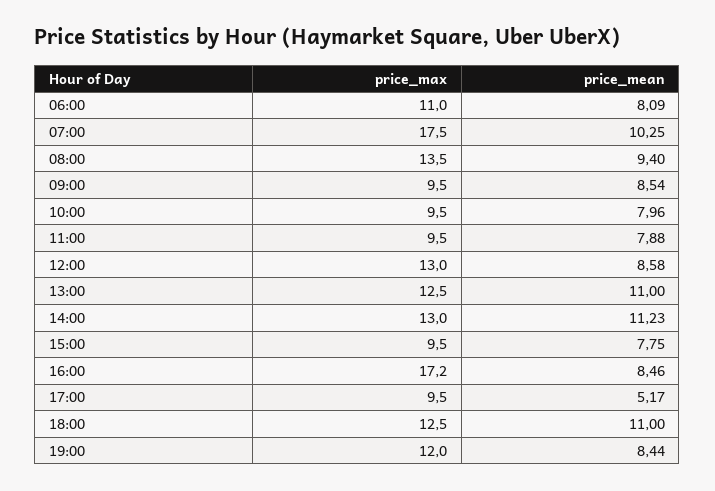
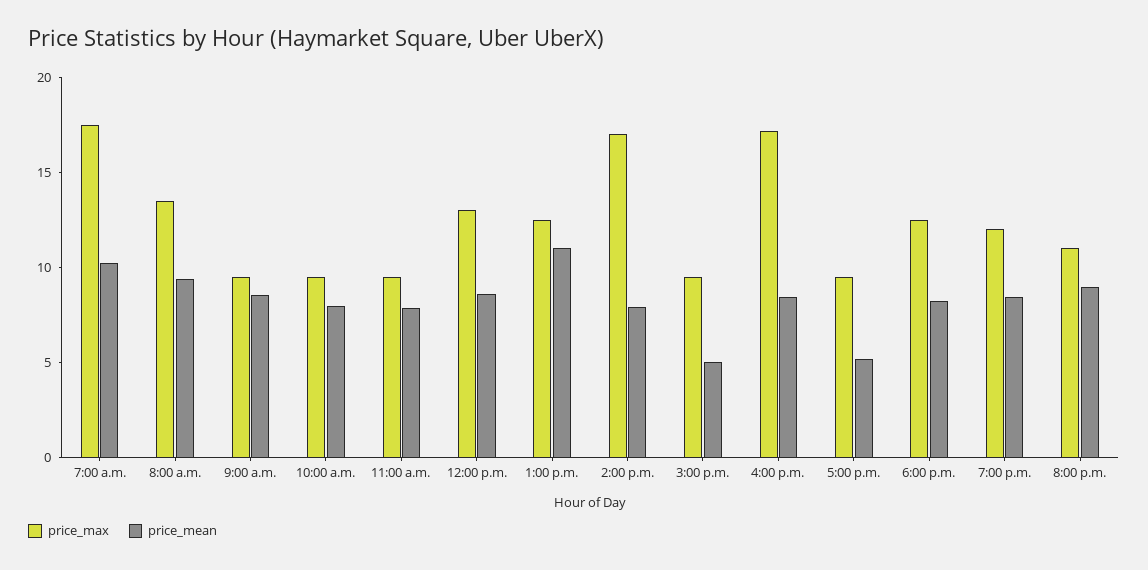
price_max, 06:00: 11 -> none
price_mean, 06:00: 8.09 -> none
price_max, 14:00: 13 -> 17
price_mean, 14:00: 11.23 -> 8
price_mean, 15:00: 7.75 -> 5
price_mean, 18:00: 11 -> 8
price_max, 8:00 p.m.: none -> 11
price_mean, 8:00 p.m.: none -> 9

